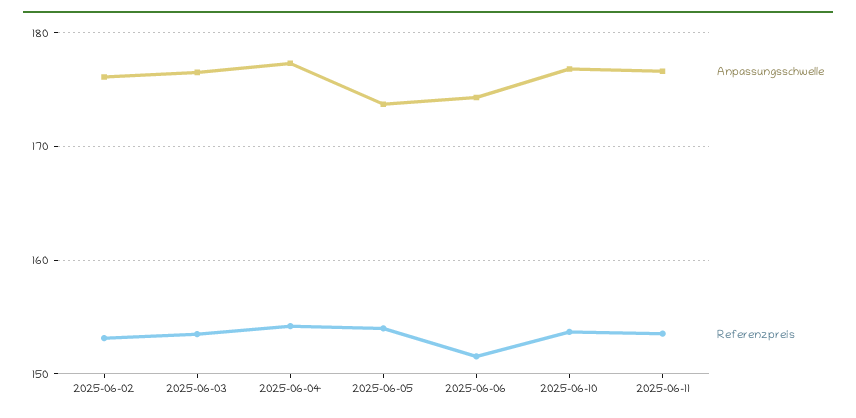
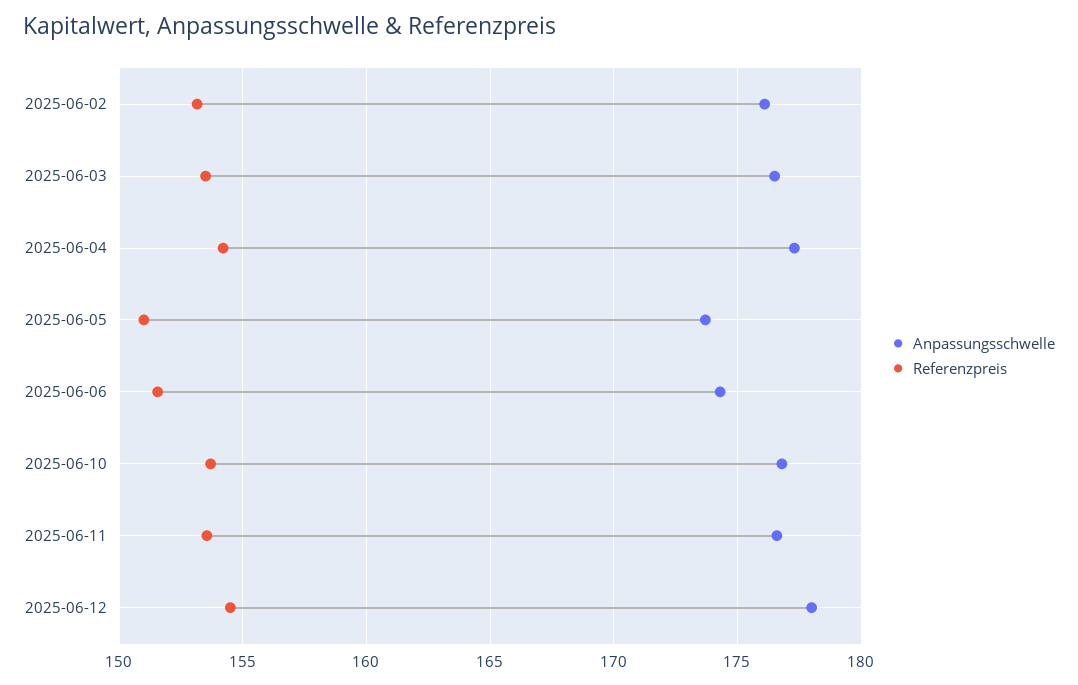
Referenzpreis, 2025-06-05: 154 -> 151
Anpassungsschwelle, 2025-06-12: none -> 178
Referenzpreis, 2025-06-12: none -> 154.5

